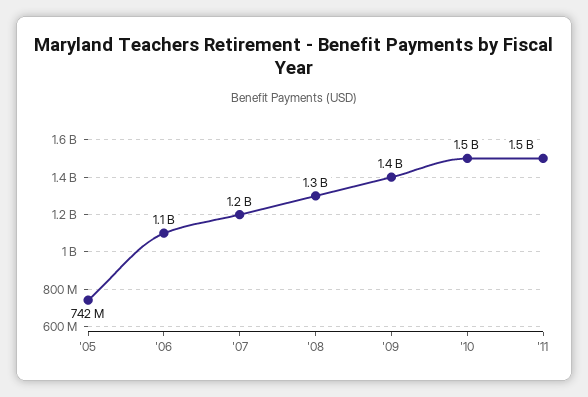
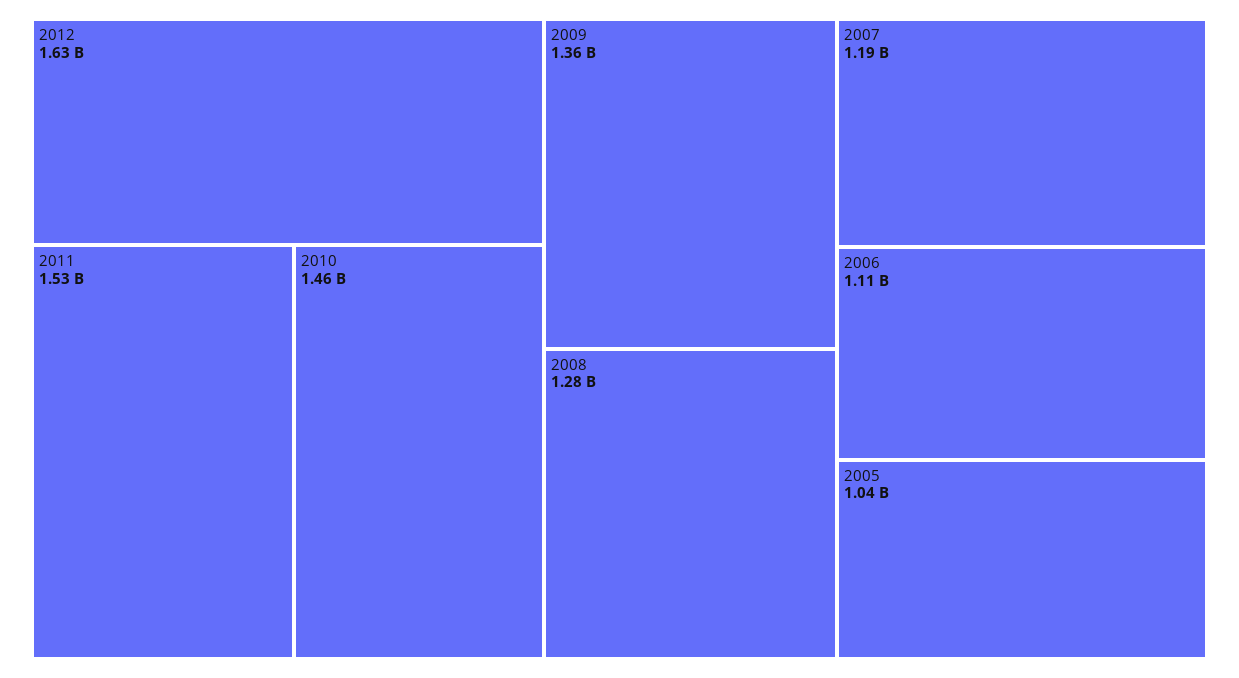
'05: 742000000 -> 1040000000
2012: none -> 1630000000

